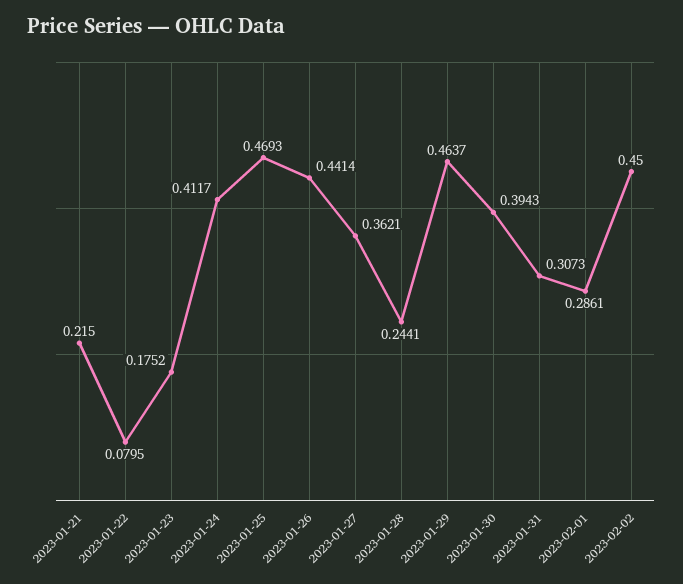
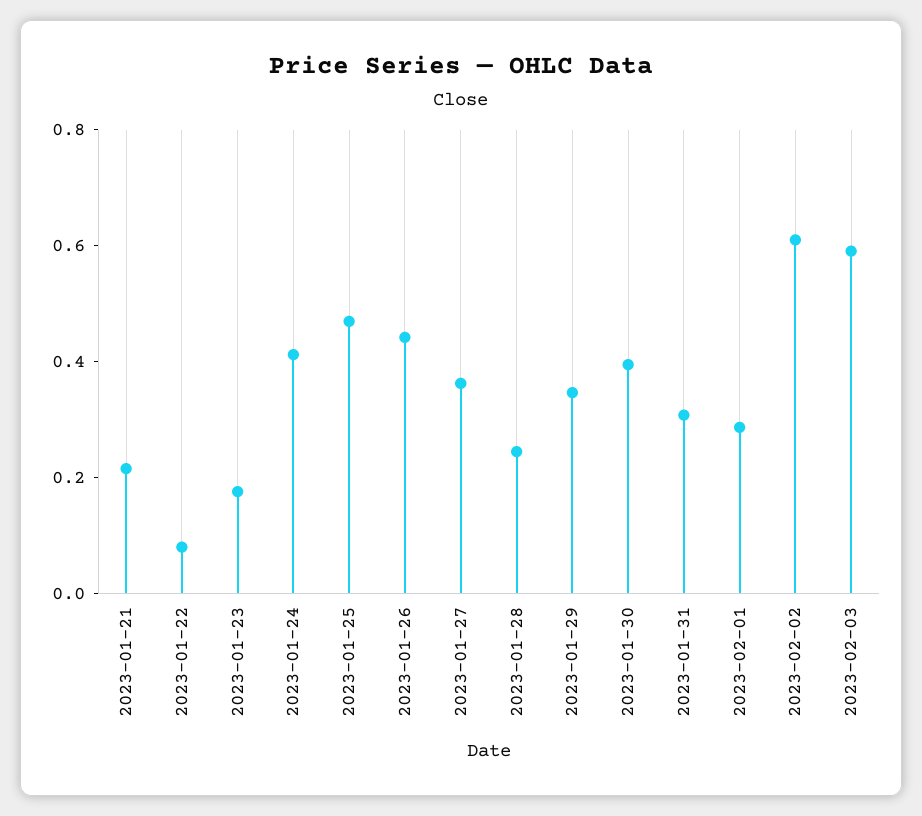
2023-01-29: 0.4637 -> 0.35
2023-02-02: 0.45 -> 0.6
2023-02-03: none -> 0.6

